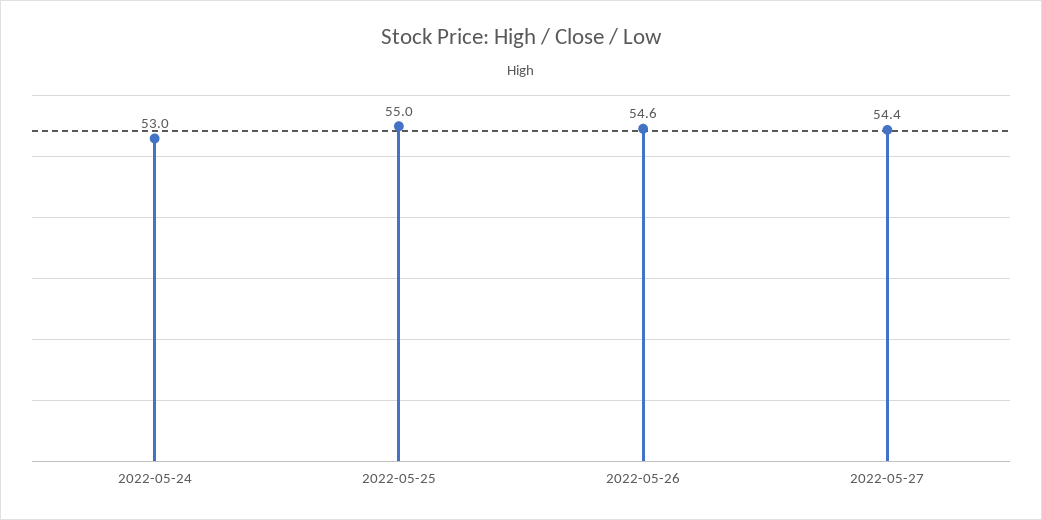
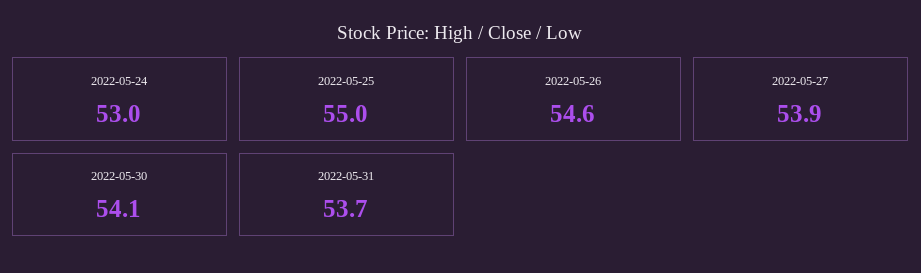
2022-05-27: 54.4 -> 53.9
2022-05-30: none -> 54.1
2022-05-31: none -> 53.7

